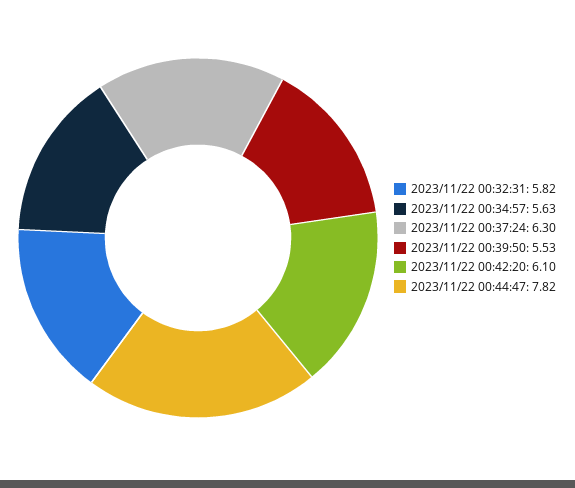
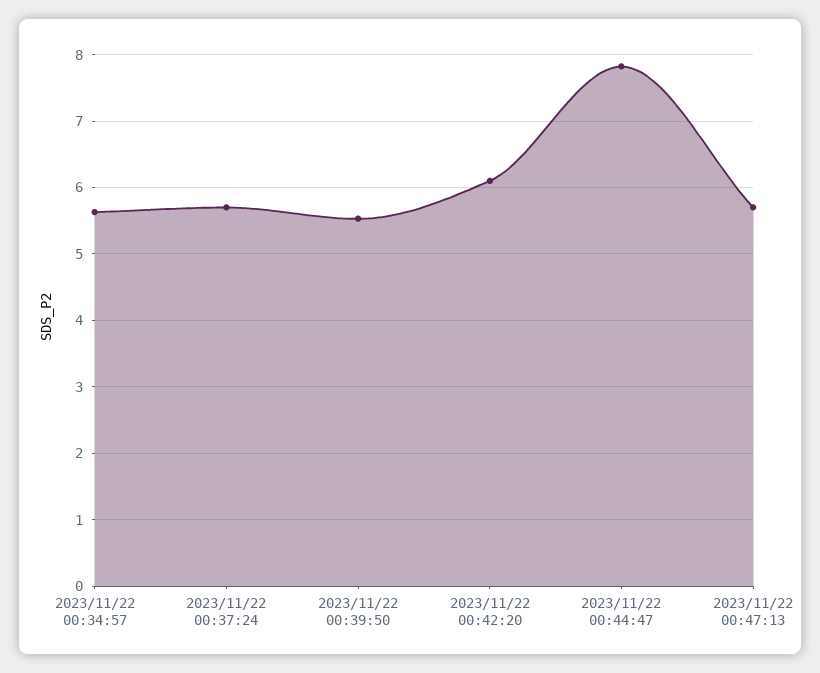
2023/11/22 00:32:31: 5.82 -> none
2023/11/22 00:37:24: 6.3 -> 5.7
2023/11/22 00:47:13: none -> 5.7

